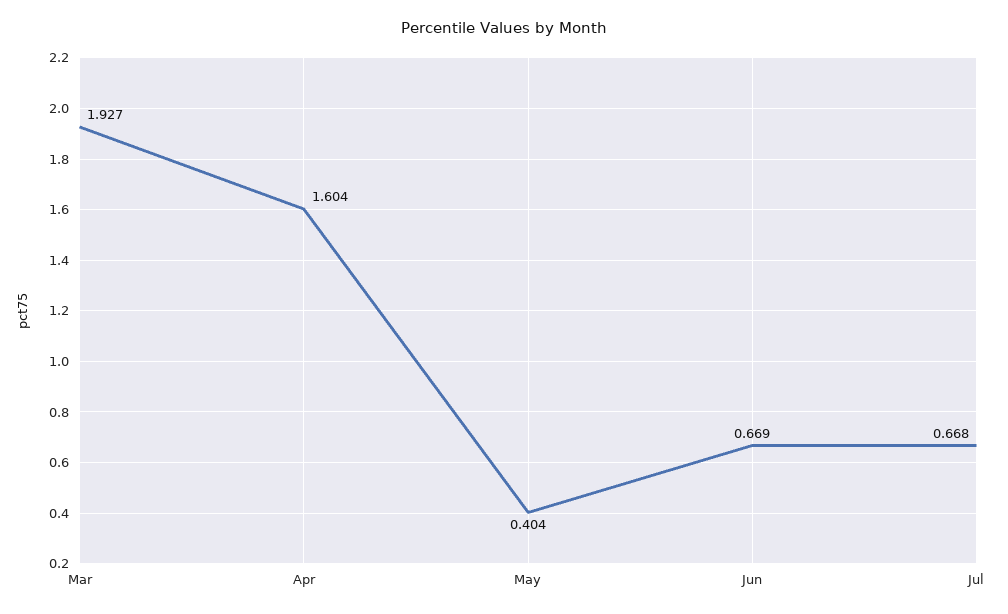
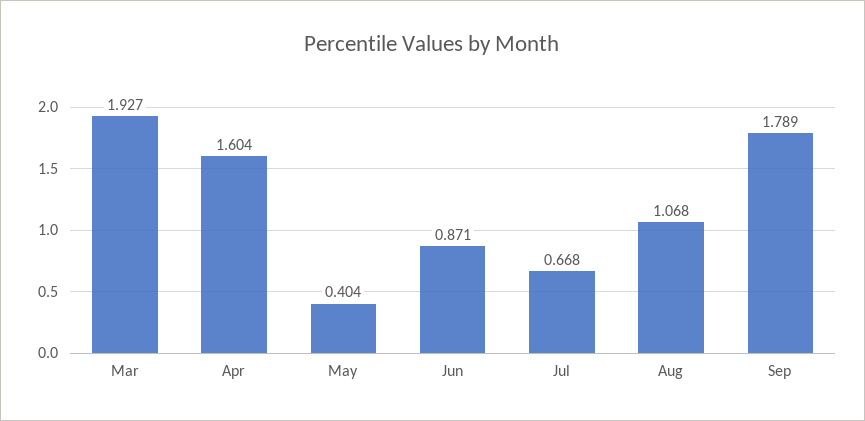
Jun: 0.669 -> 0.871
Aug: none -> 1.068
Sep: none -> 1.789

